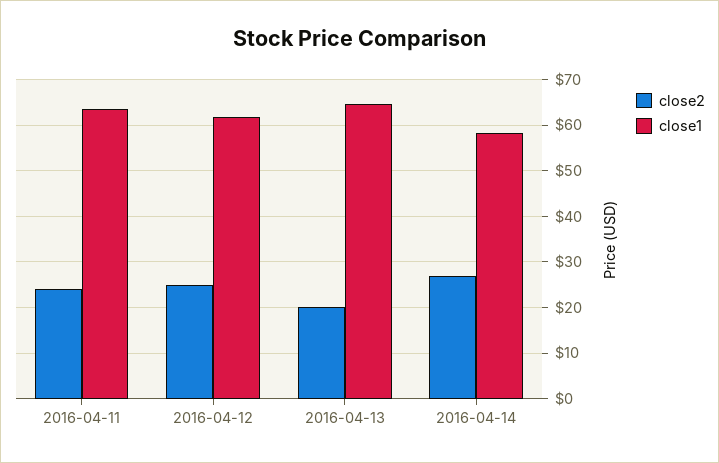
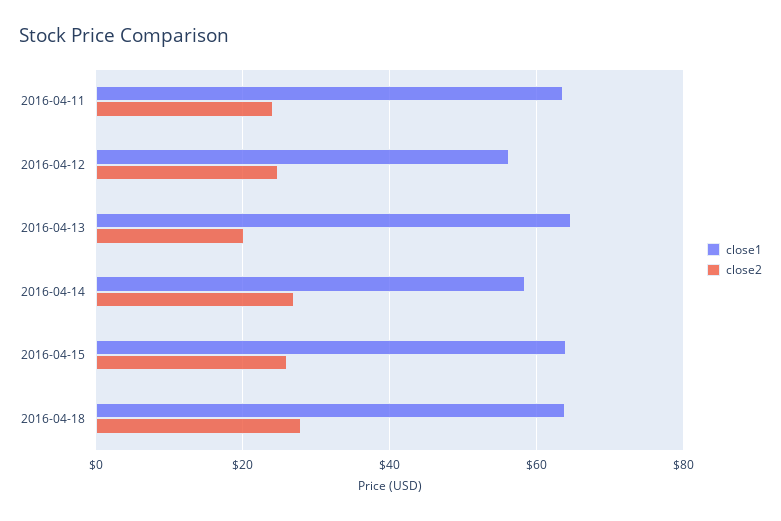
close1, 2016-04-12: 62 -> 56
close1, 2016-04-15: none -> 64
close2, 2016-04-15: none -> 26
close1, 2016-04-18: none -> 64
close2, 2016-04-18: none -> 28

